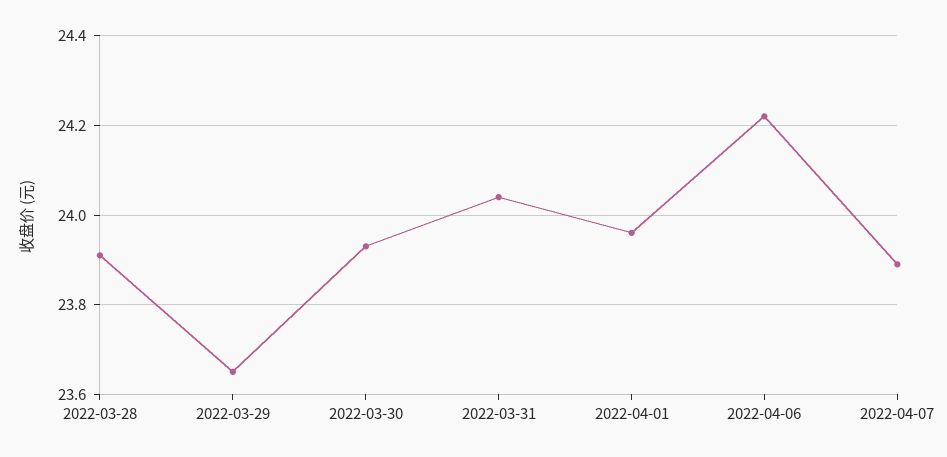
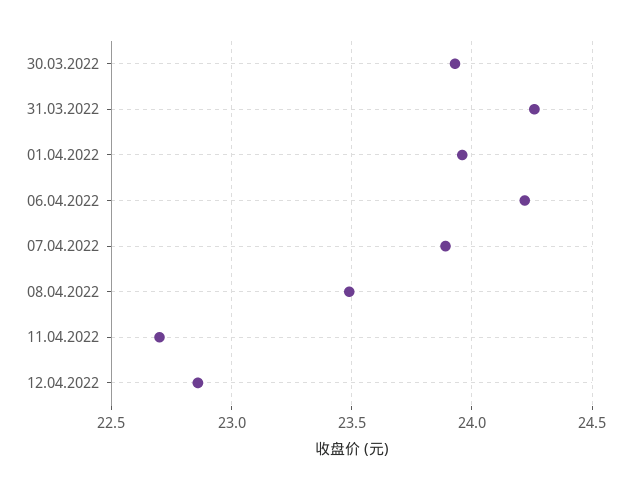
2022-03-28: 23.9 -> none
2022-03-29: 23.65 -> none
2022-03-31: 24.05 -> 24.25
08.04.2022: none -> 23.5
11.04.2022: none -> 22.7
12.04.2022: none -> 22.85

